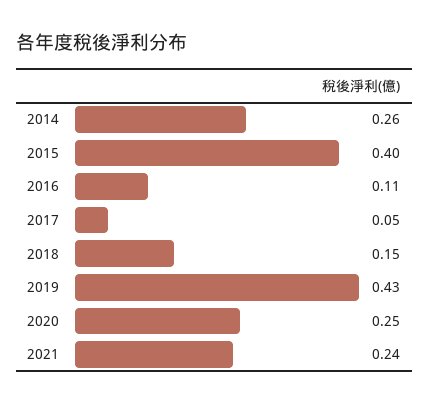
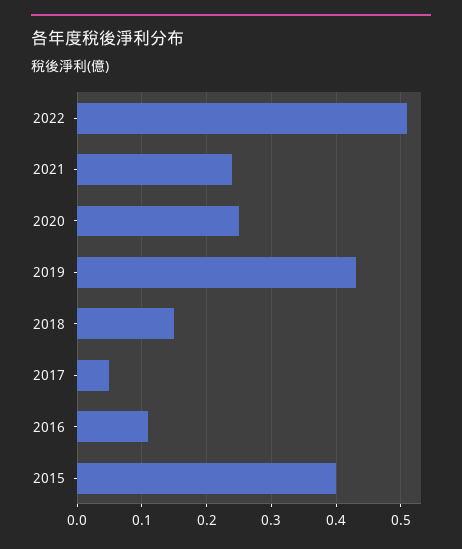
2014: 0.26 -> none
2022: none -> 0.51

